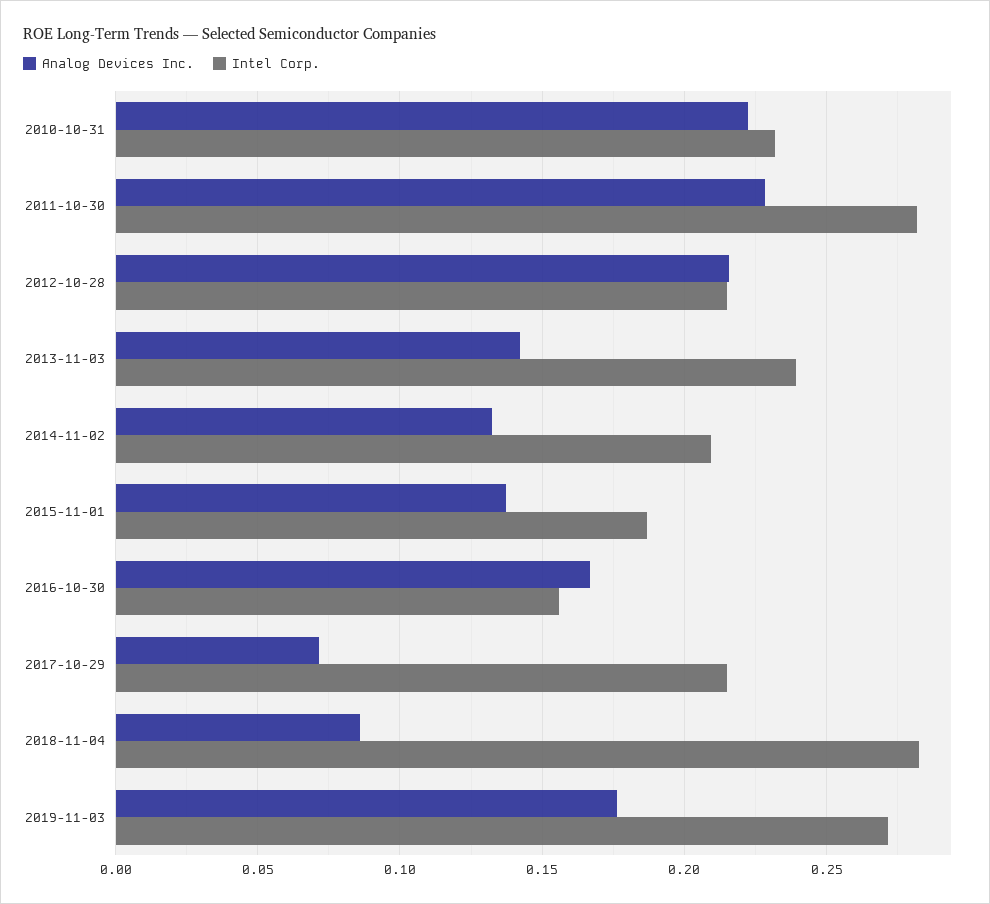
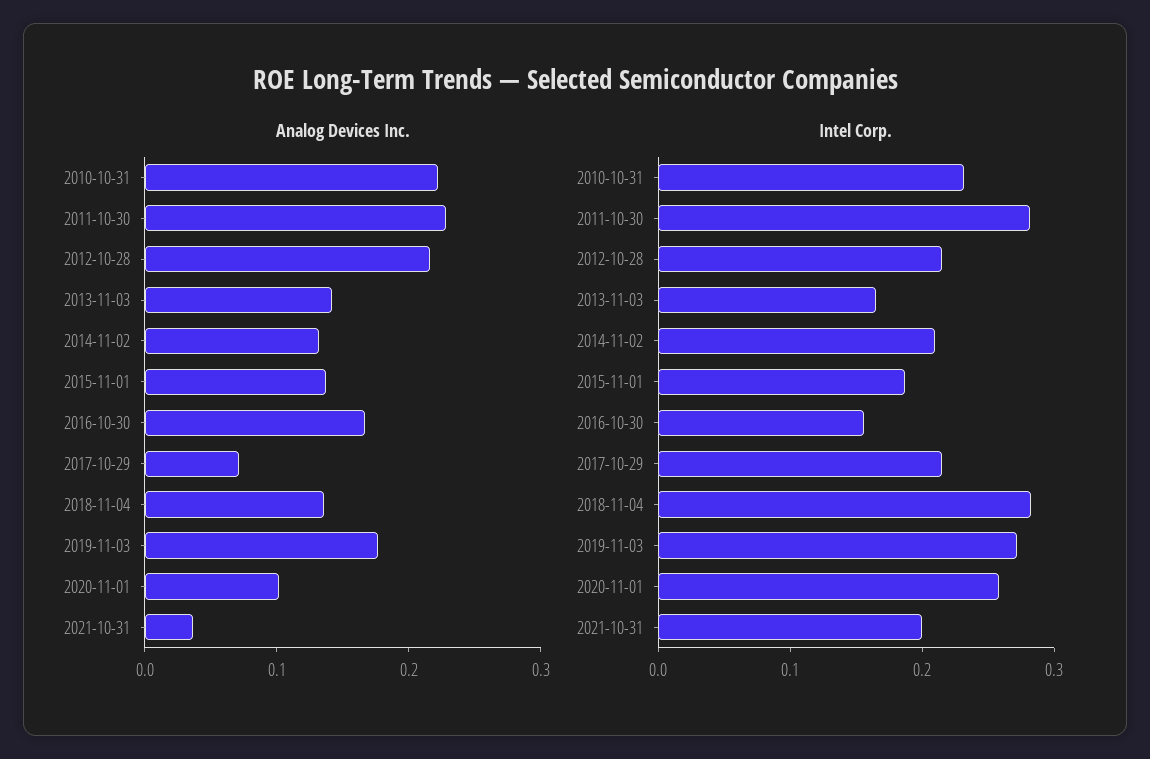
Intel Corp., 2013-11-03: 0.24 -> 0.16
Analog Devices Inc., 2018-11-04: 0.085 -> 0.14
Analog Devices Inc., 2020-11-01: none -> 0.1
Analog Devices Inc., 2021-10-31: none -> 0.04
Intel Corp., 2020-11-01: none -> 0.26
Intel Corp., 2021-10-31: none -> 0.2

